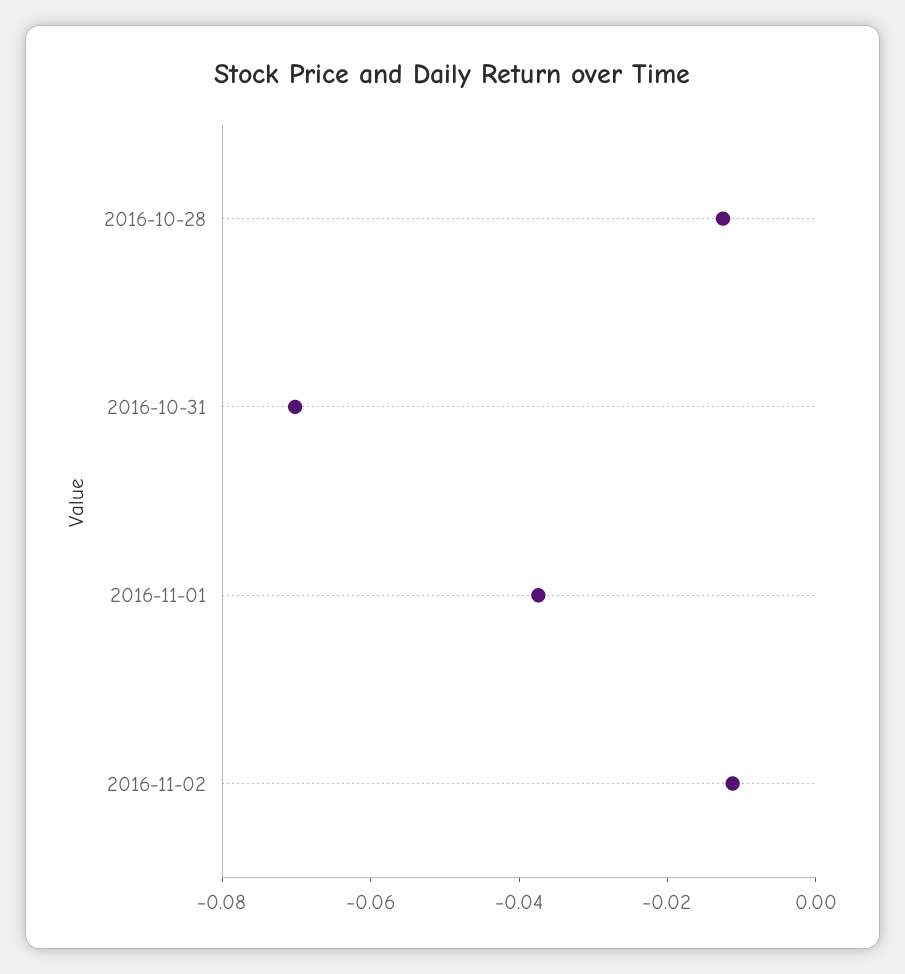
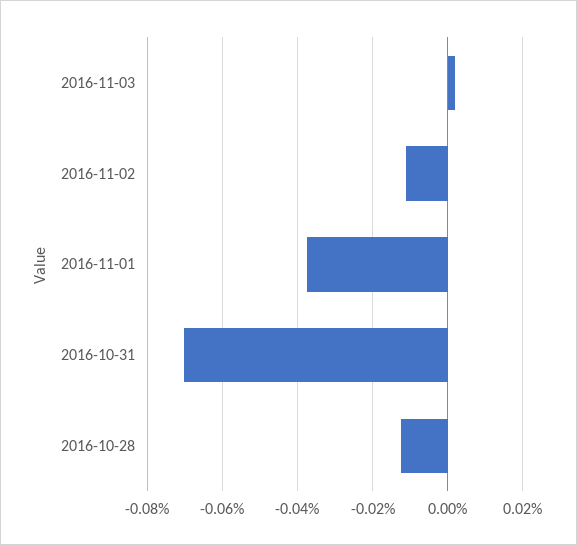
2016-11-03: none -> 0.002

